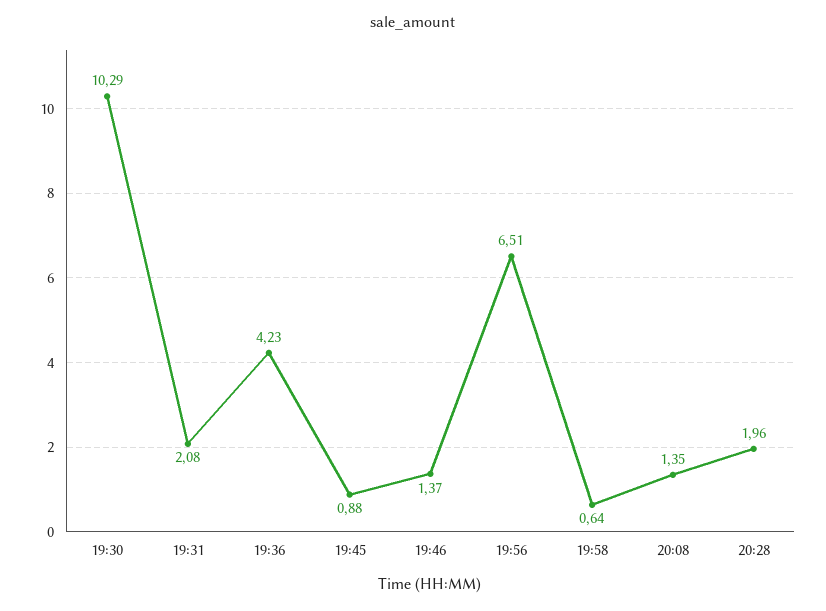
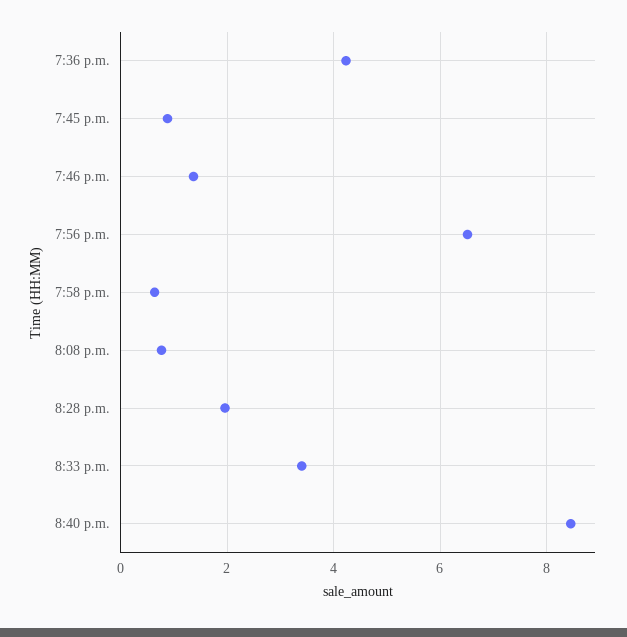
19:30: 10.29 -> none
19:31: 2.08 -> none
20:08: 1.35 -> 0.8
8:33 p.m.: none -> 3.4
8:40 p.m.: none -> 8.4

